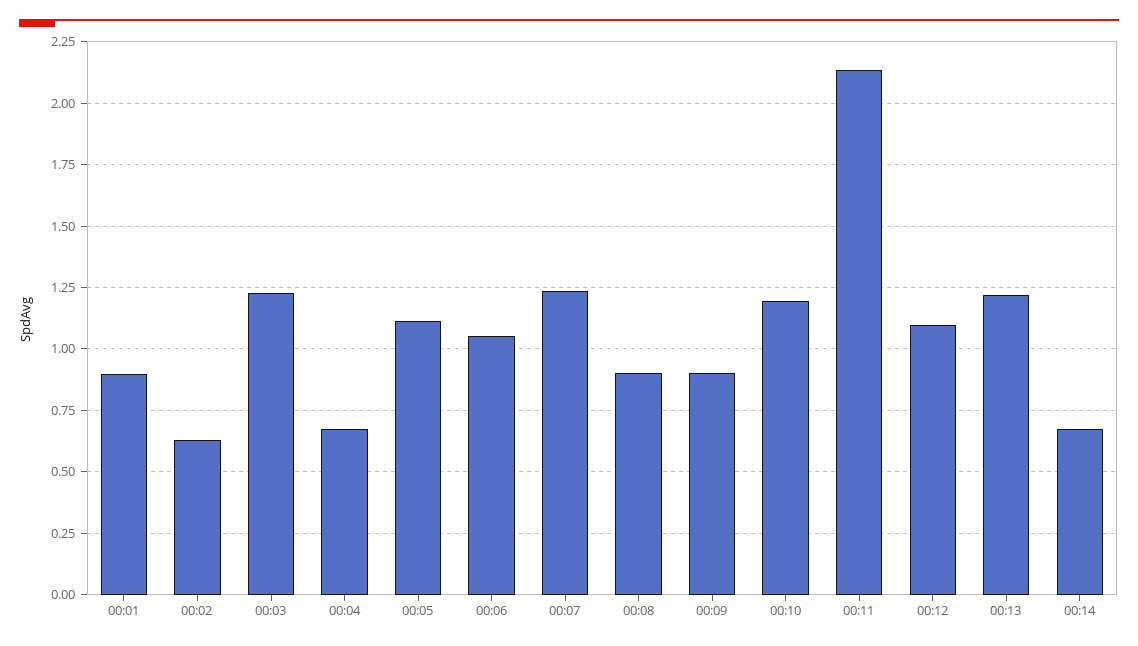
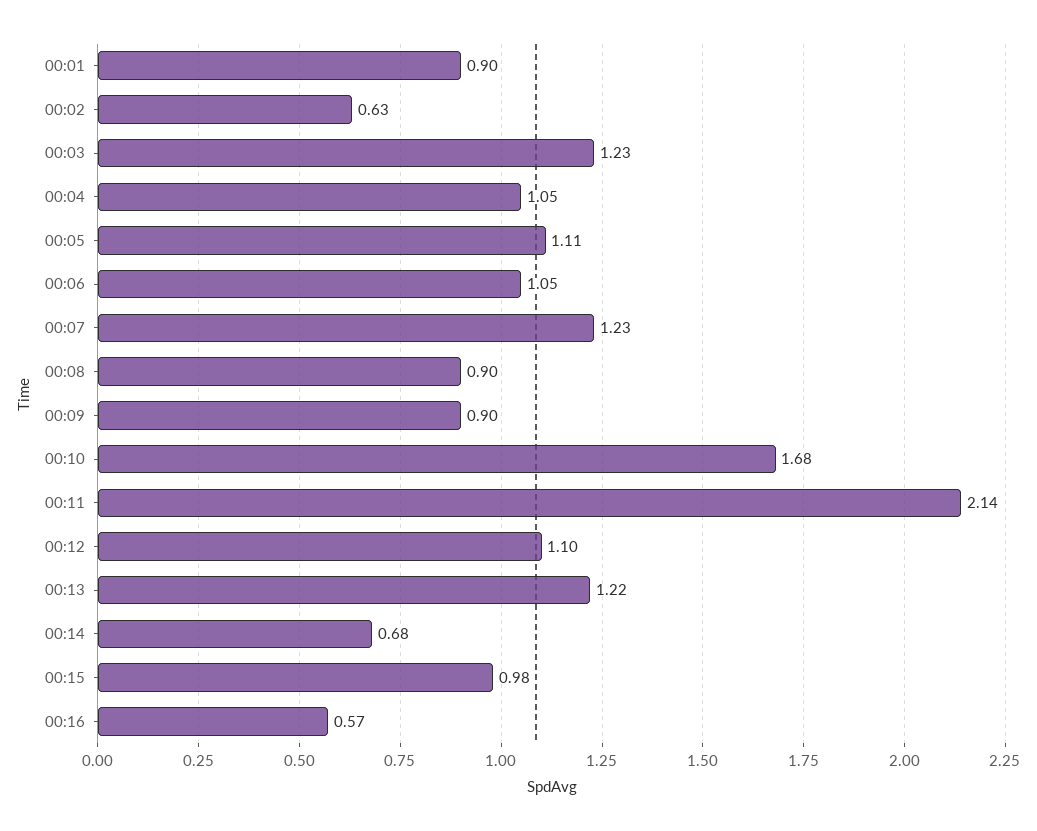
00:04: 0.675 -> 1.05
00:10: 1.2 -> 1.68
00:15: none -> 0.98
00:16: none -> 0.57

